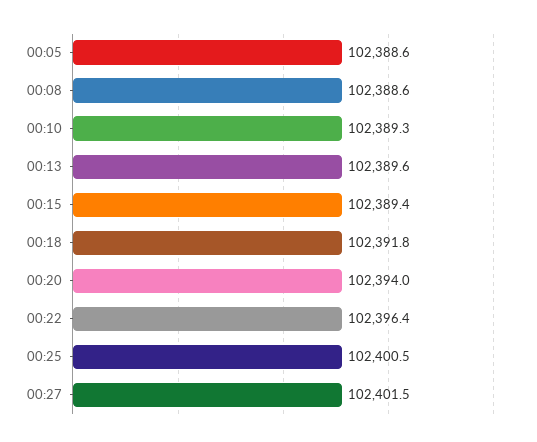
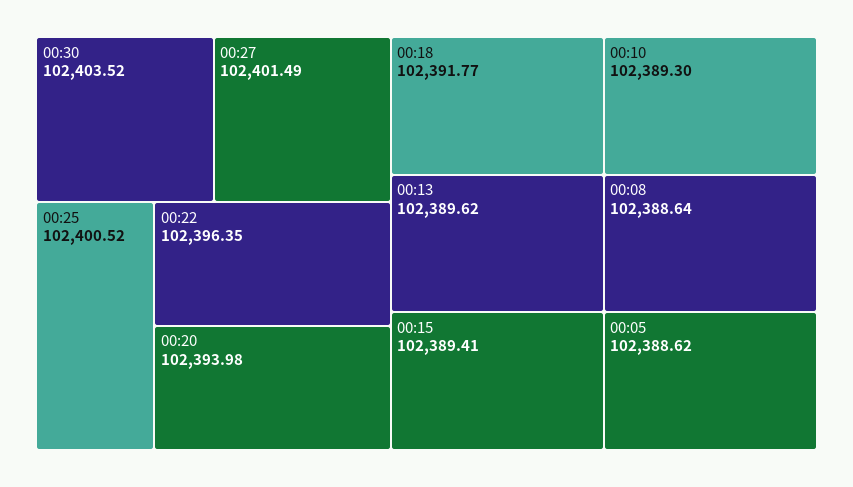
00:30: none -> 102403.52

